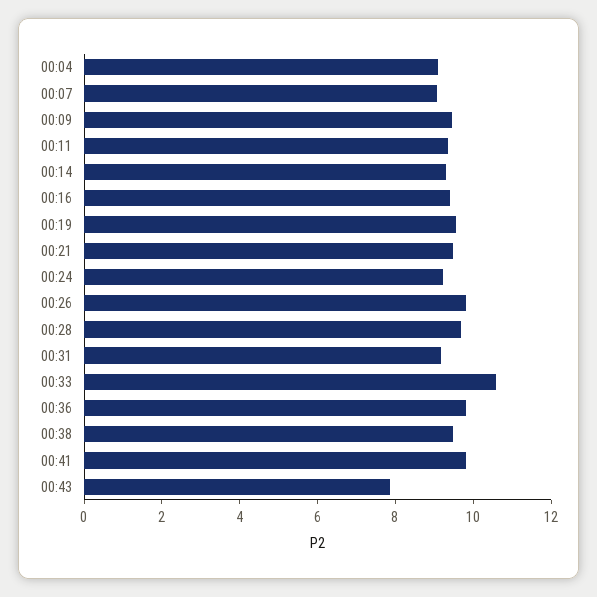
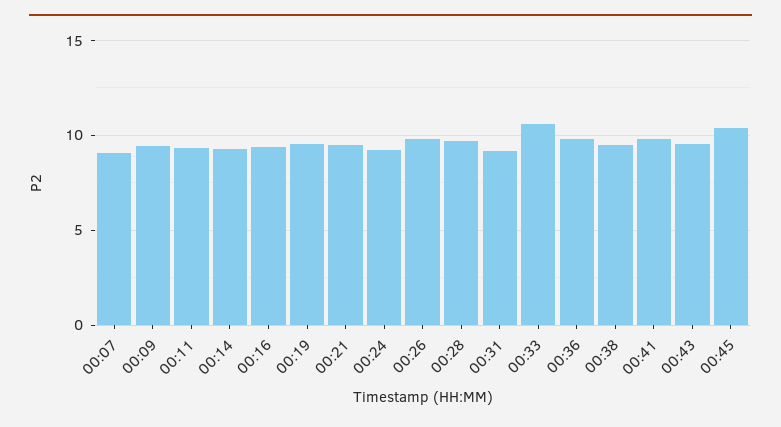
00:04: 9 -> none
00:43: 8 -> 9.5
00:45: none -> 10.5

